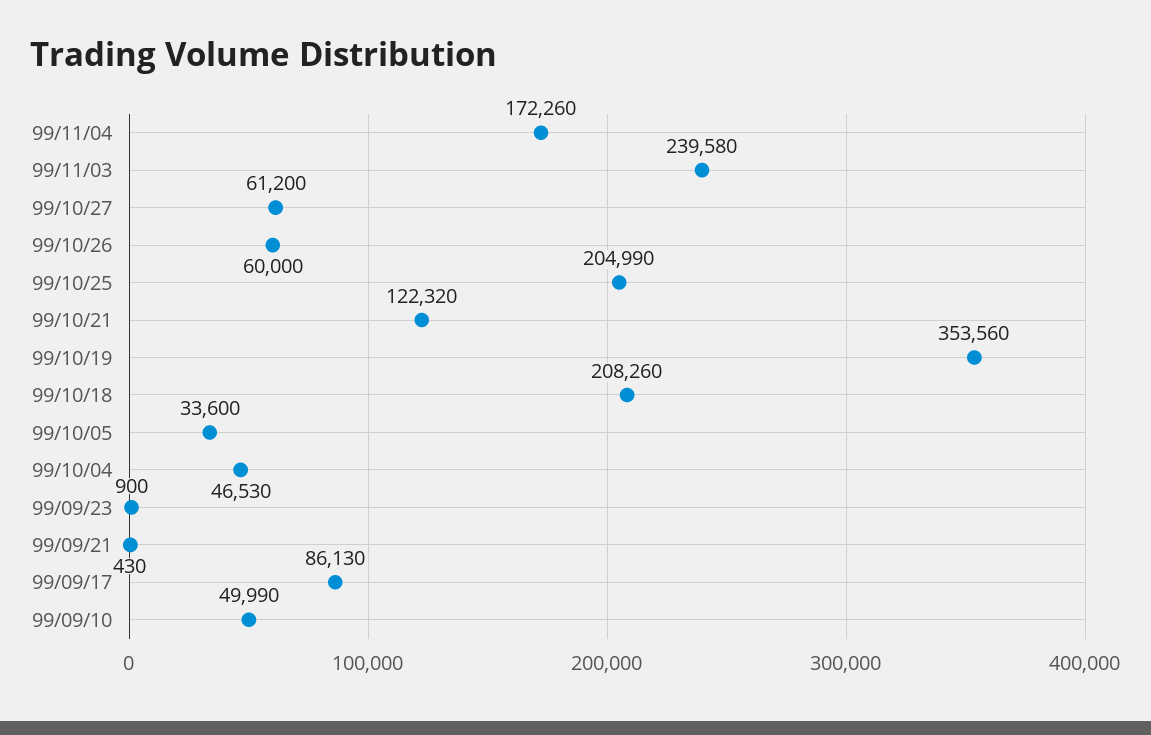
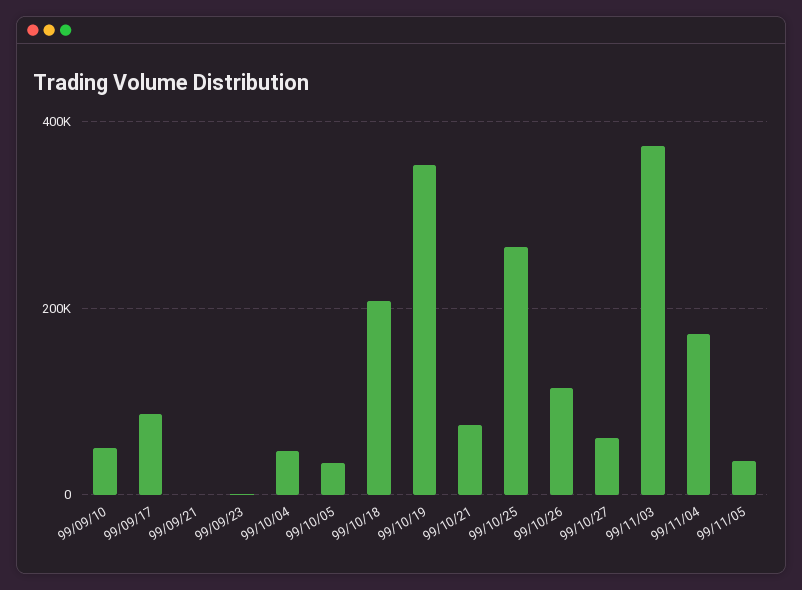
99/11/03: 239580 -> 380000
99/10/26: 60000 -> 120000
99/10/25: 204990 -> 260000
99/10/21: 122320 -> 80000
99/11/05: none -> 40000

